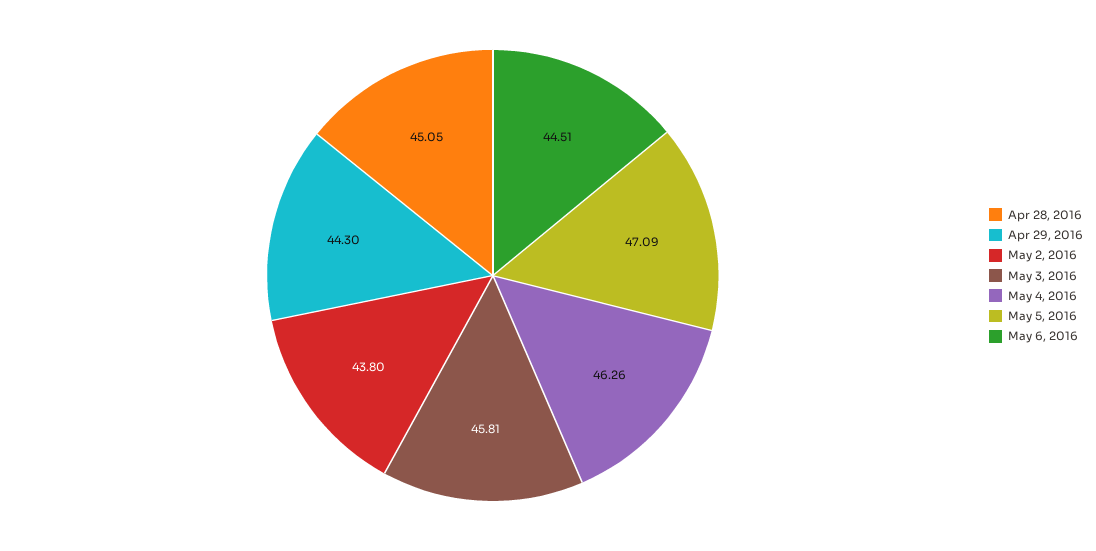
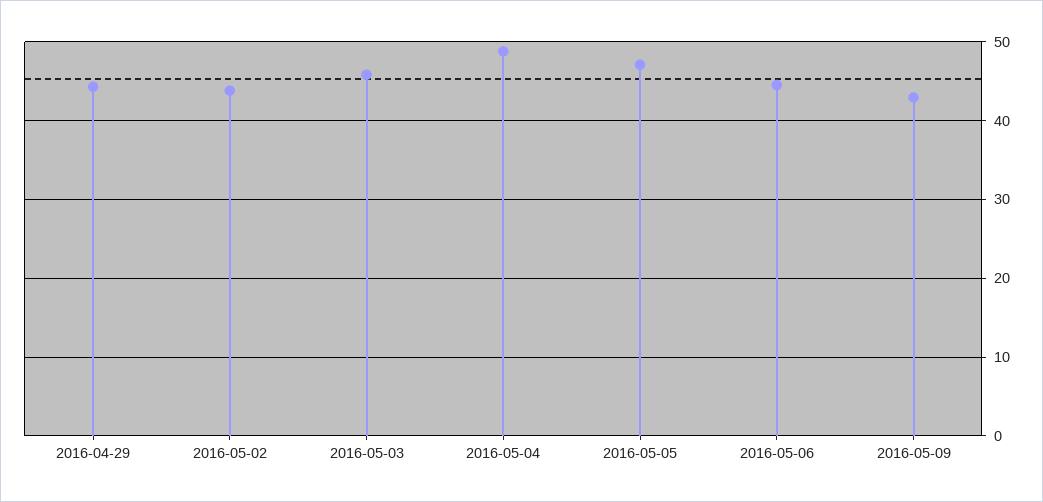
Apr 28, 2016: 45.05 -> none
May 4, 2016: 46.26 -> 49
2016-05-09: none -> 43

